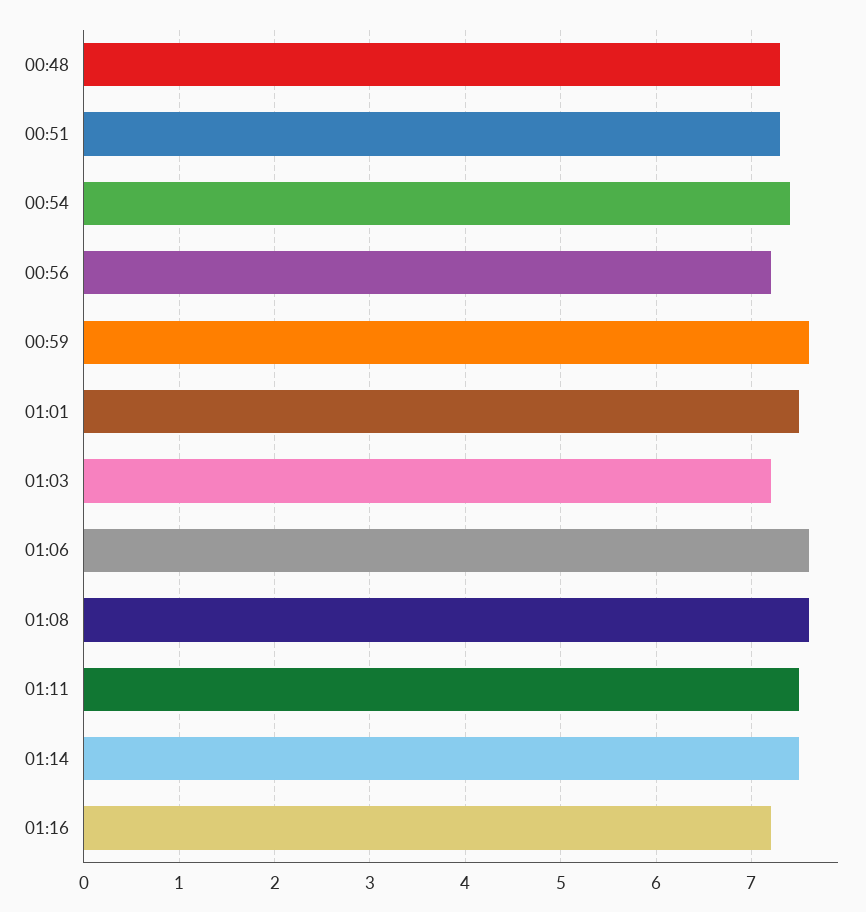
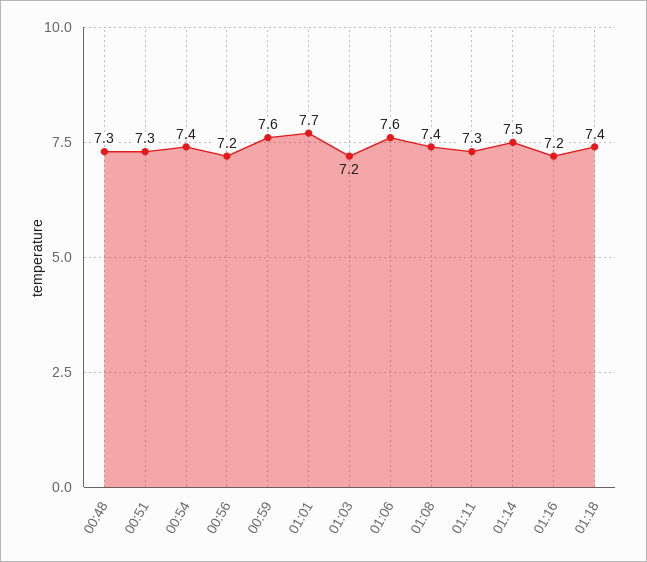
01:01: 7.5 -> 7.7
01:08: 7.6 -> 7.4
01:11: 7.5 -> 7.3
01:18: none -> 7.4

